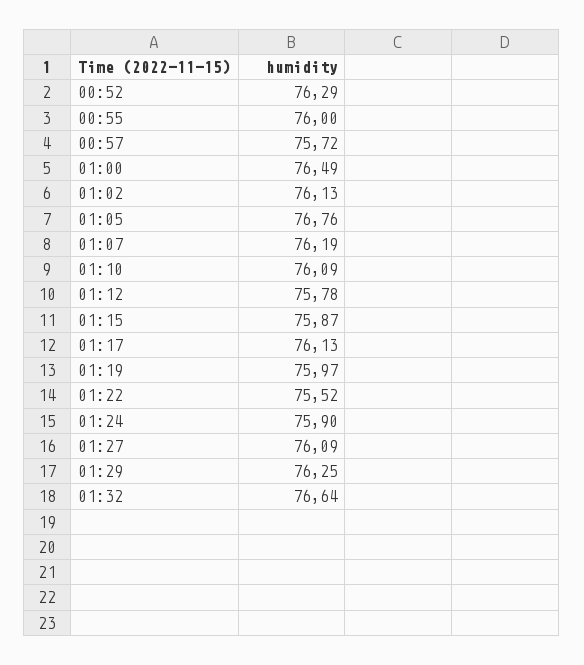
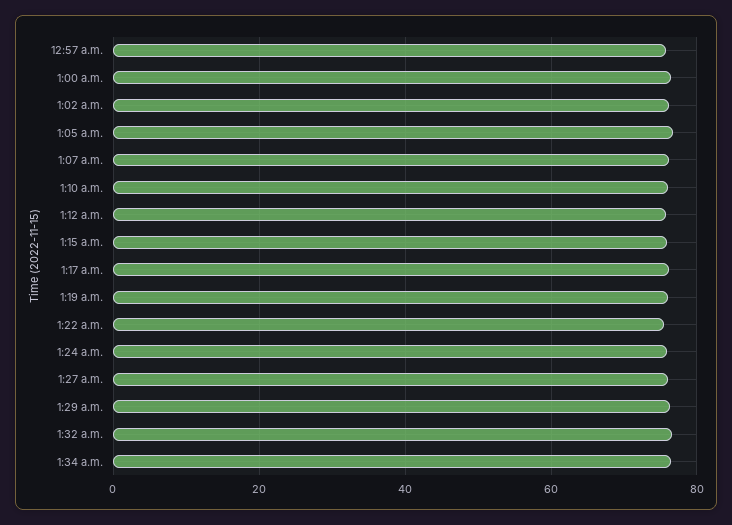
00:52: 76.29 -> none
00:55: 76 -> none
1:34 a.m.: none -> 76

